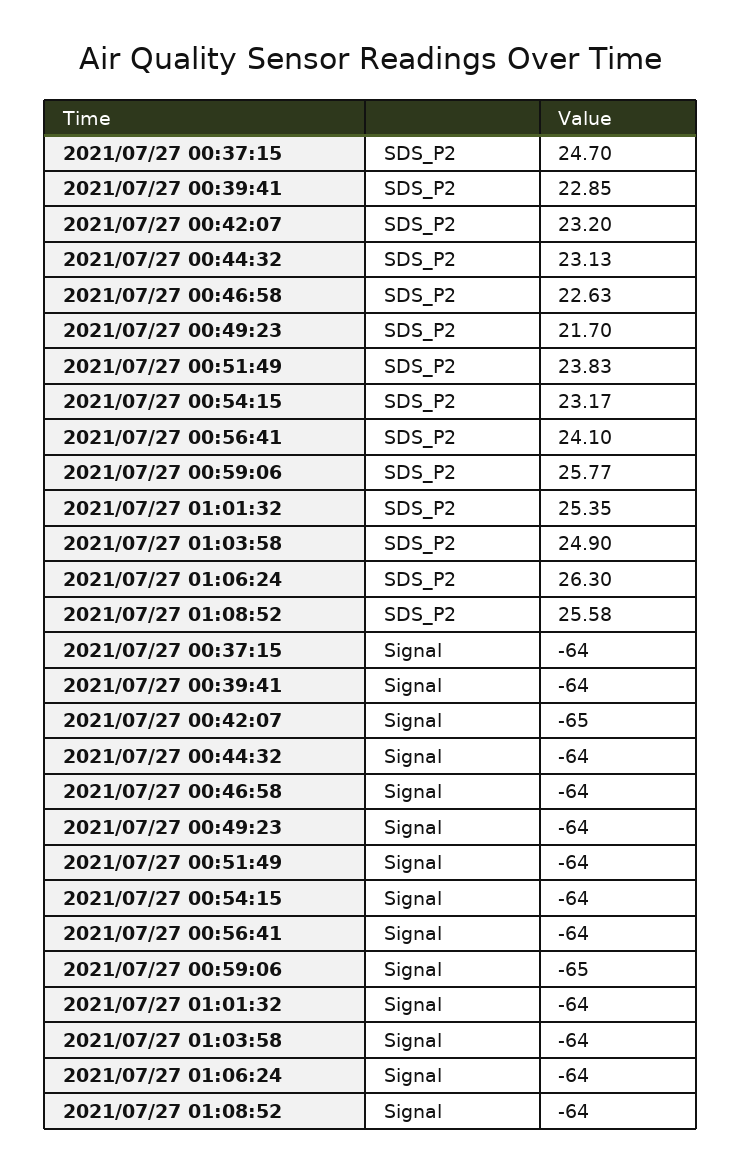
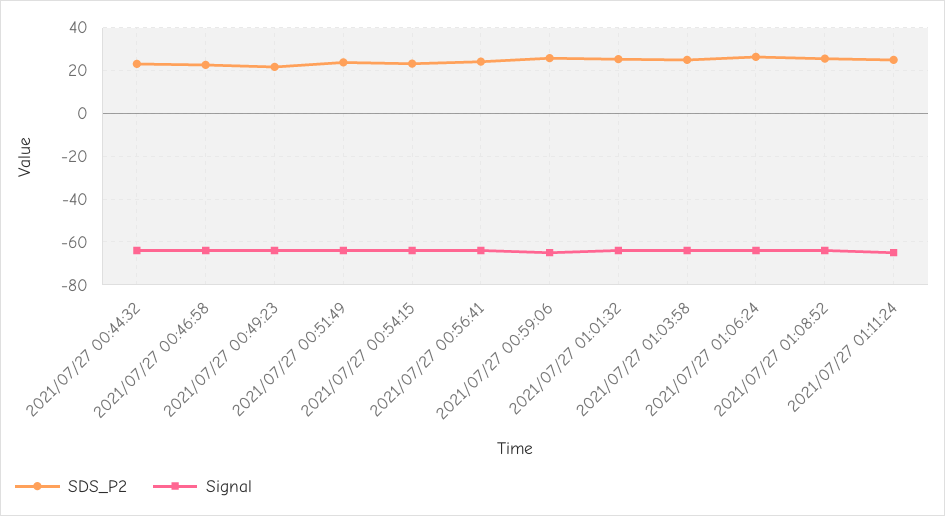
SDS_P2, 2021/07/27 00:37:15: 24.7 -> none
SDS_P2, 2021/07/27 00:39:41: 22.85 -> none
SDS_P2, 2021/07/27 00:42:07: 23.2 -> none
Signal, 2021/07/27 00:37:15: -64 -> none
Signal, 2021/07/27 00:39:41: -64 -> none
Signal, 2021/07/27 00:42:07: -65 -> none
SDS_P2, 2021/07/27 01:11:24: none -> 25
Signal, 2021/07/27 01:11:24: none -> -65

